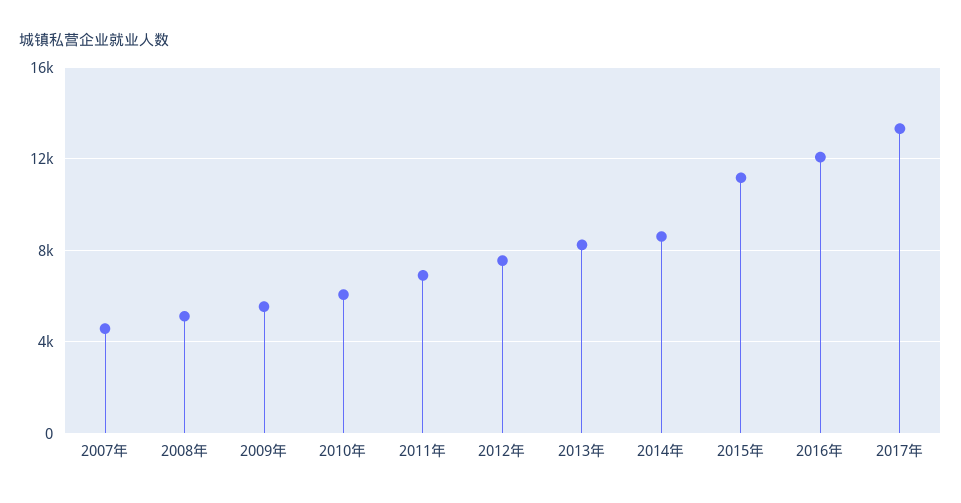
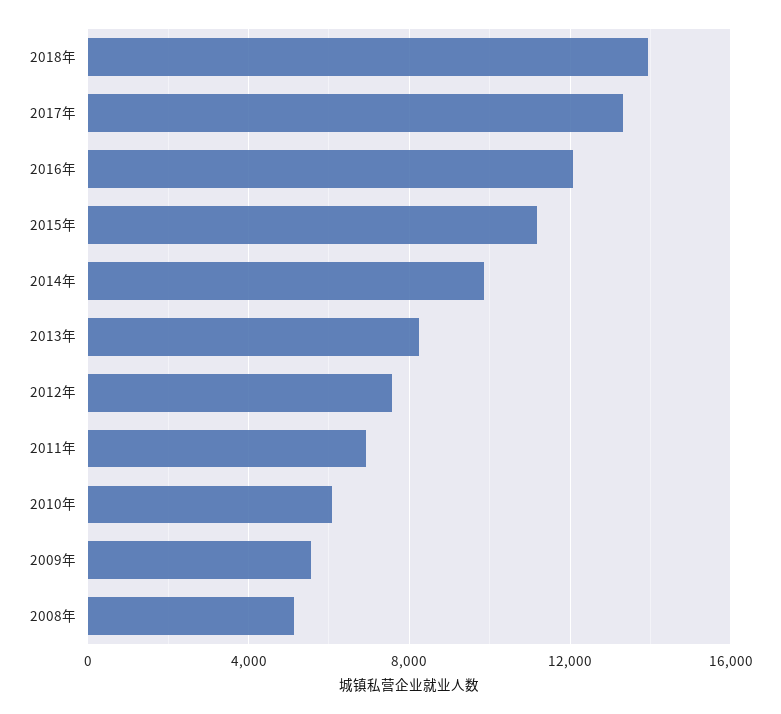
2007年: 4500 -> none
2014年: 8500 -> 10000
2018年: none -> 14000

